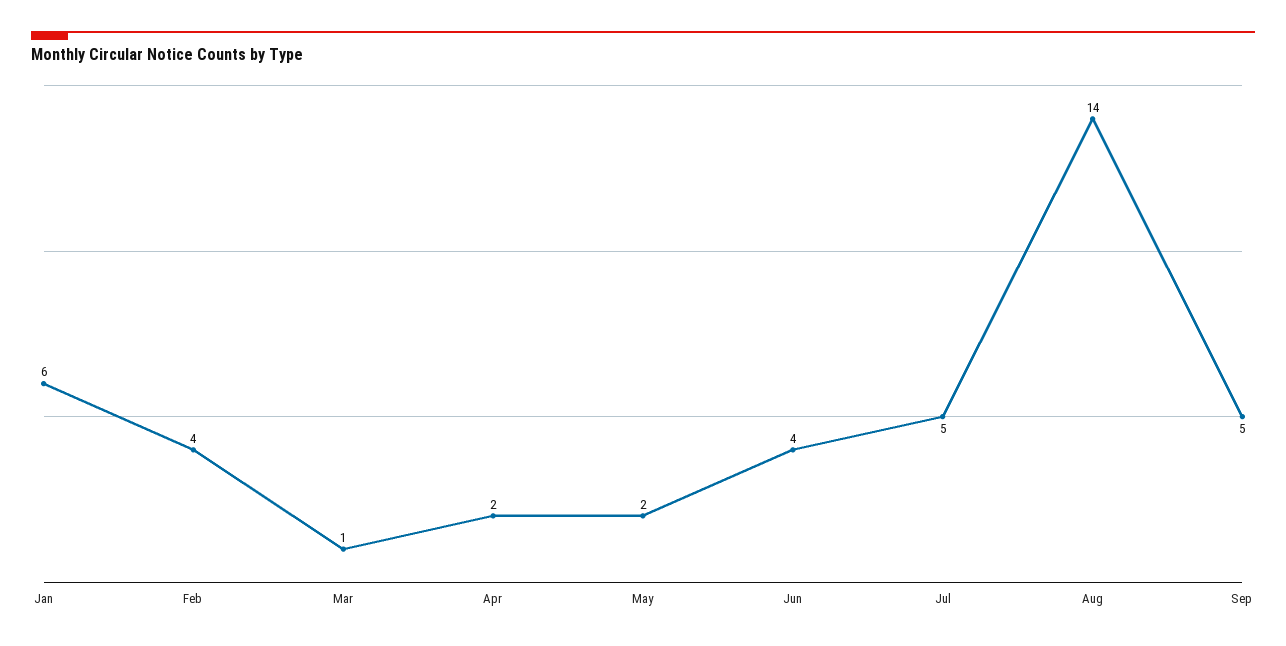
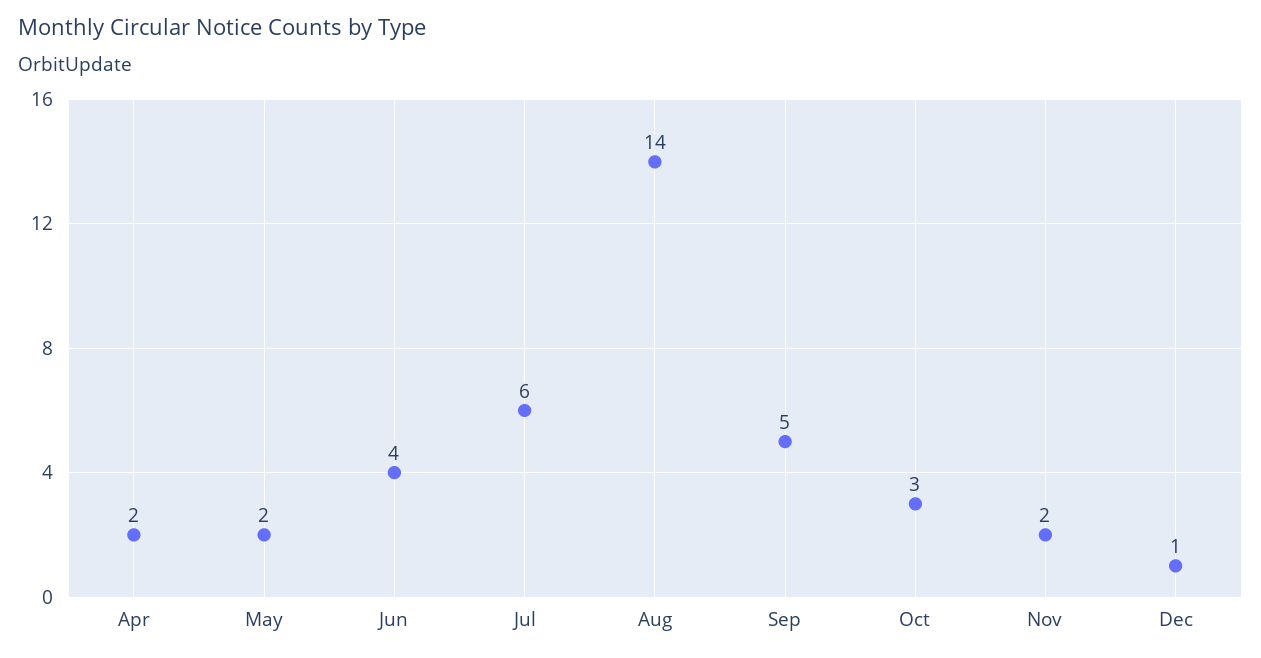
Jan: 6 -> none
Feb: 4 -> none
Mar: 1 -> none
Jul: 5 -> 6
Oct: none -> 3
Nov: none -> 2
Dec: none -> 1

